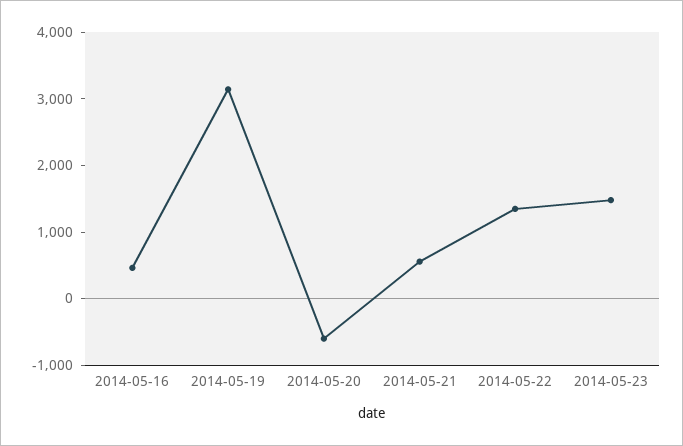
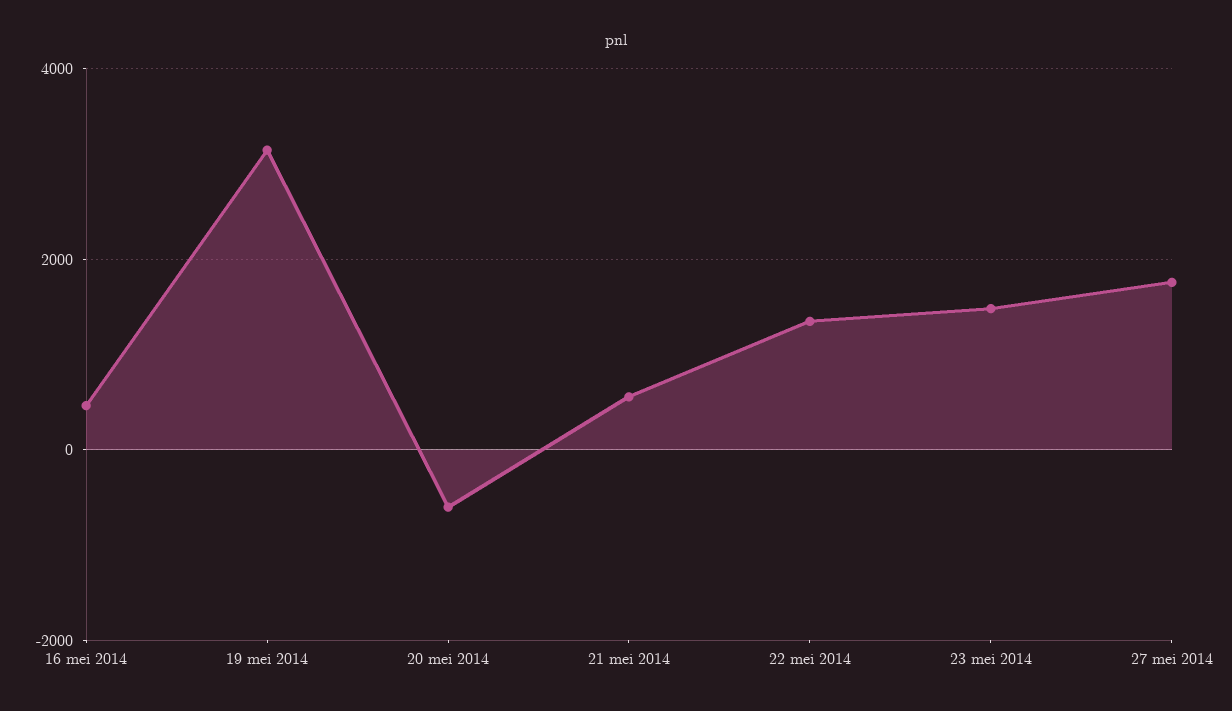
27 mei 2014: none -> 1800

